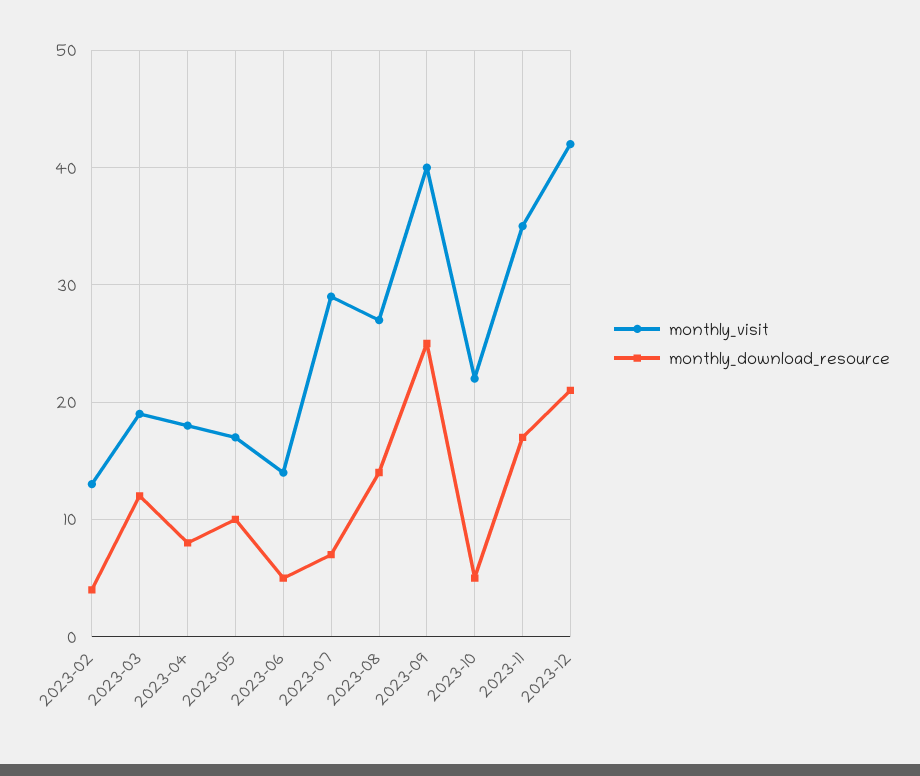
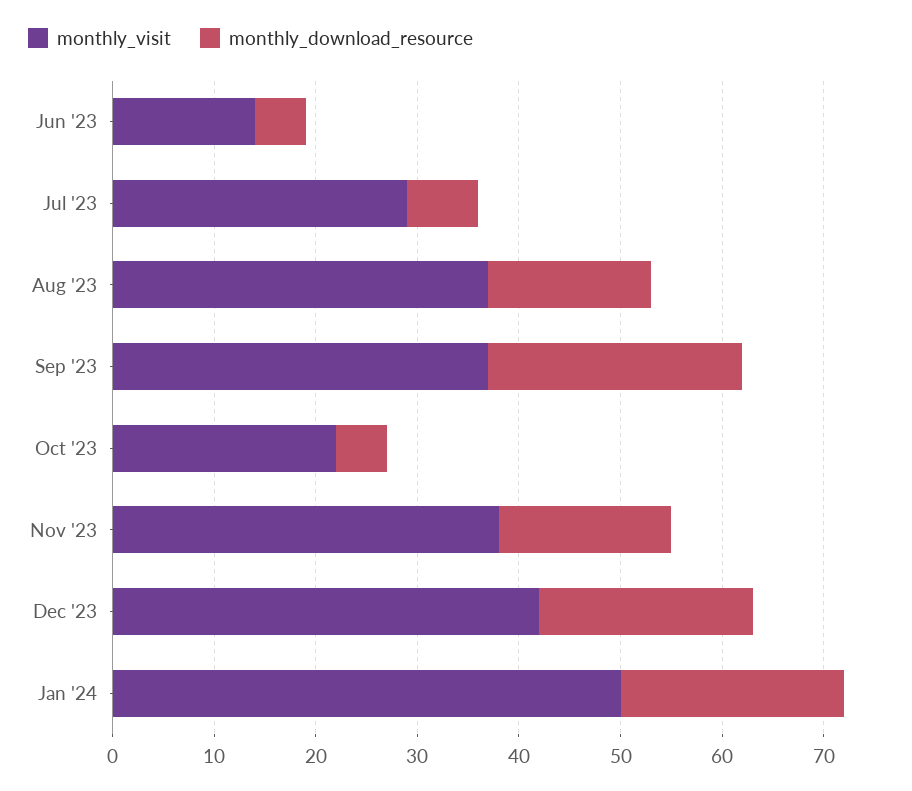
monthly_visit, 2023-02: 13 -> none
monthly_download_resource, 2023-02: 4 -> none
monthly_visit, 2023-03: 19 -> none
monthly_download_resource, 2023-03: 12 -> none
monthly_visit, 2023-04: 18 -> none
monthly_download_resource, 2023-04: 8 -> none
monthly_visit, 2023-05: 17 -> none
monthly_download_resource, 2023-05: 10 -> none
monthly_visit, 2023-08: 27 -> 37
monthly_download_resource, 2023-08: 14 -> 16
monthly_visit, 2023-09: 40 -> 37
monthly_visit, 2023-11: 35 -> 38
monthly_visit, Jan '24: none -> 50
monthly_download_resource, Jan '24: none -> 22

